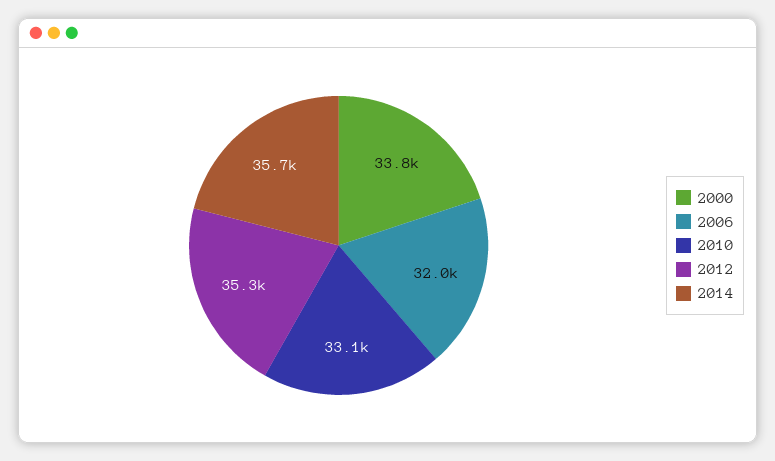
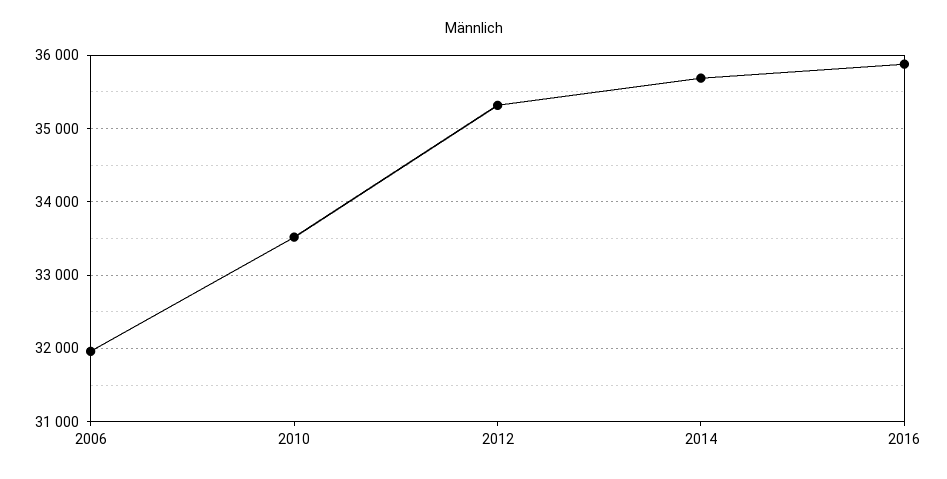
2000: 33800 -> none
2010: 33100 -> 33500
2016: none -> 35900

